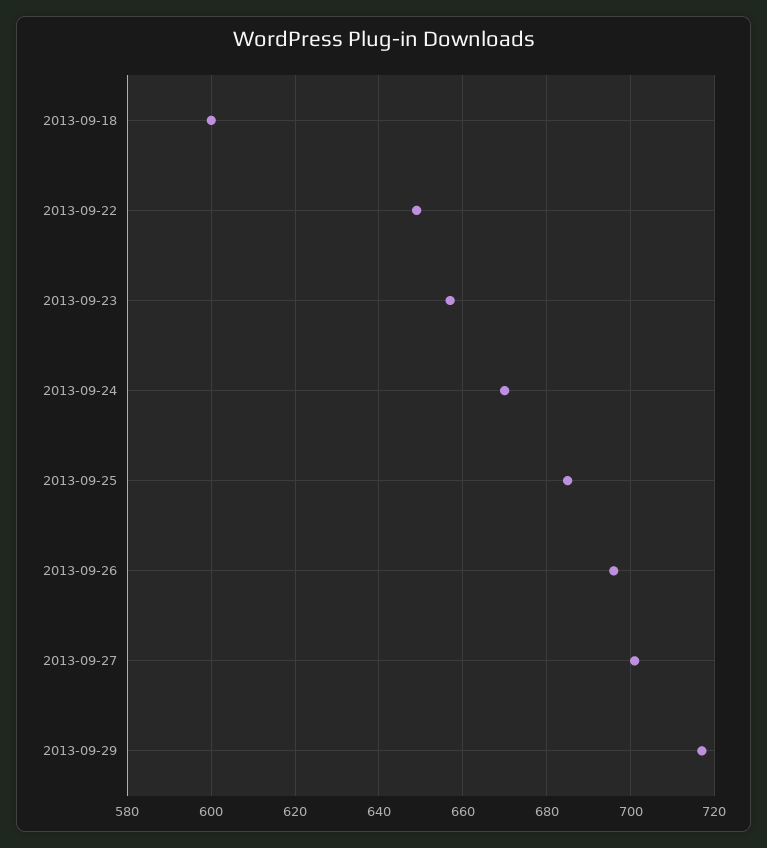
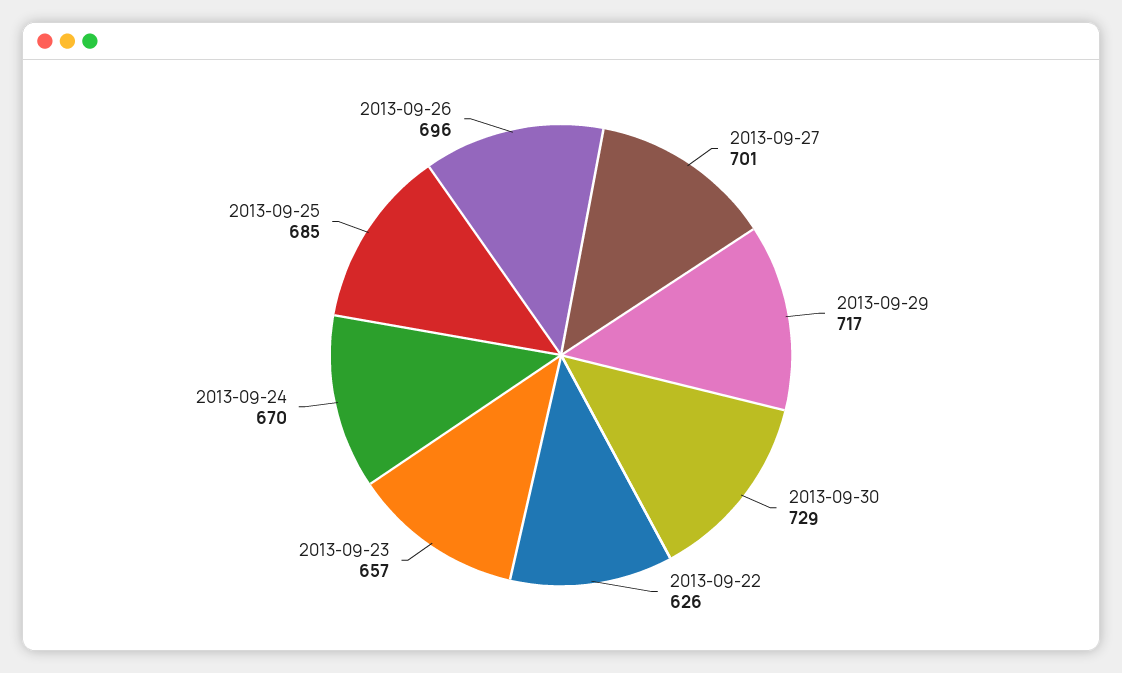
2013-09-18: 600 -> none
2013-09-22: 650 -> 626
2013-09-30: none -> 729

